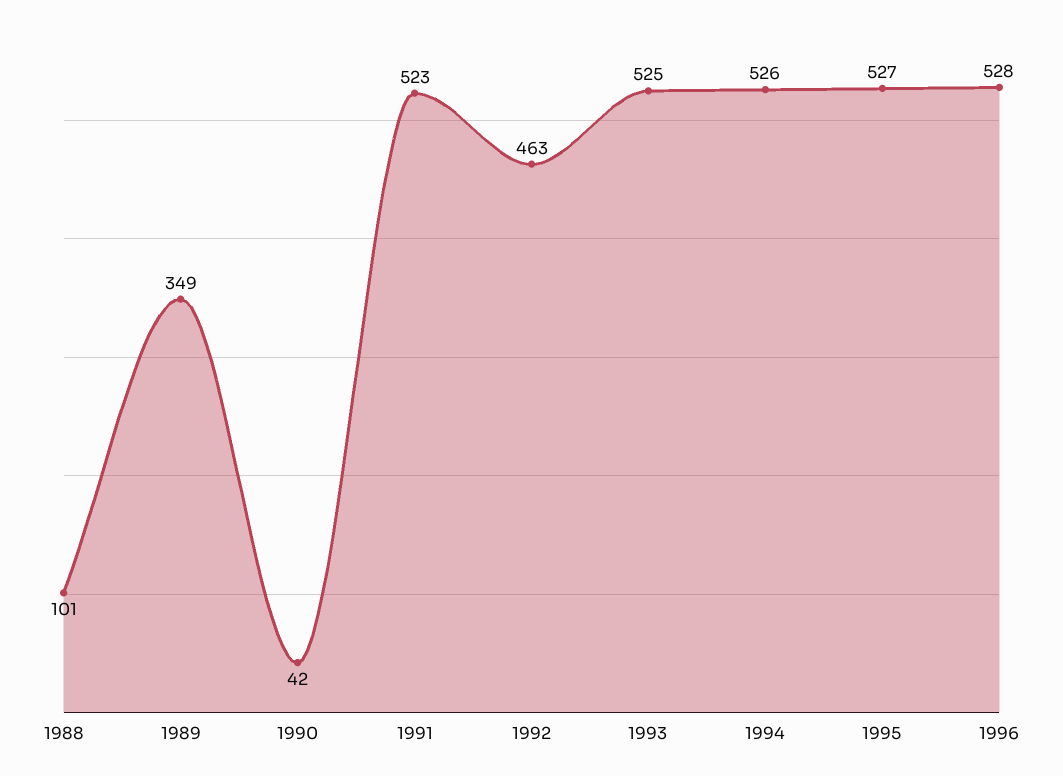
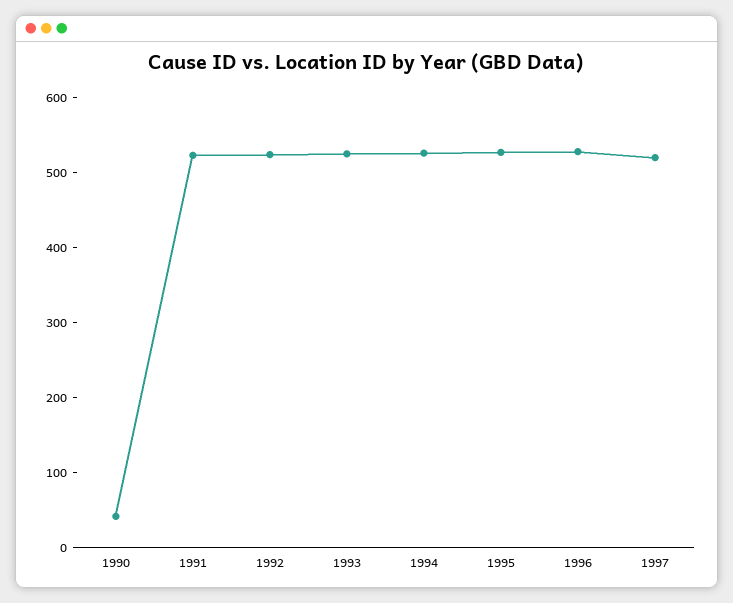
1988: 101 -> none
1989: 349 -> none
1992: 463 -> 520
1997: none -> 520

